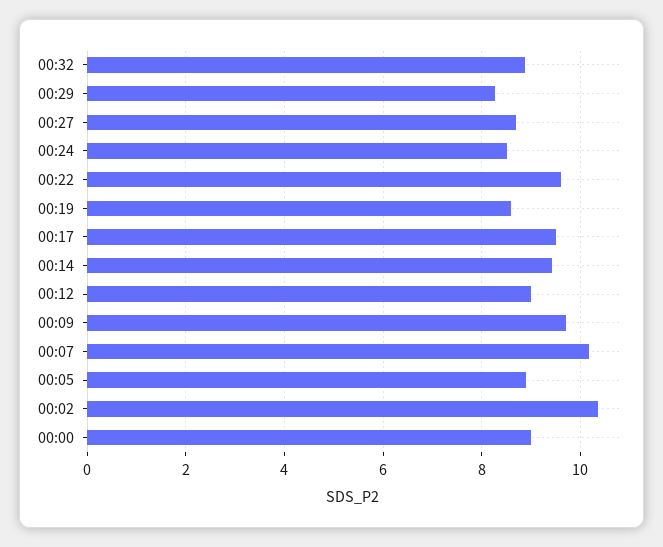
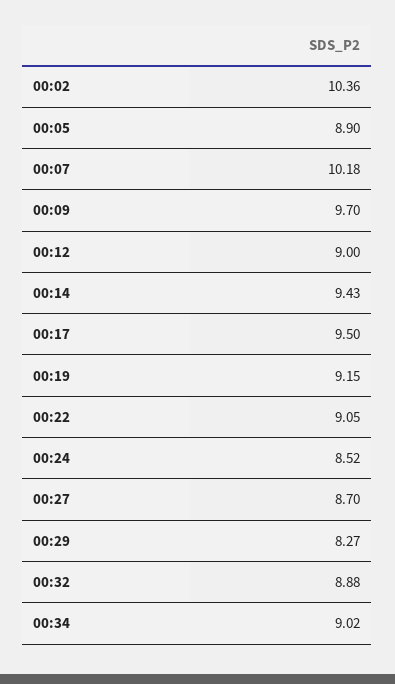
00:22: 9.6 -> 9.05
00:19: 8.6 -> 9.15
00:00: 9 -> none
00:34: none -> 9.02

